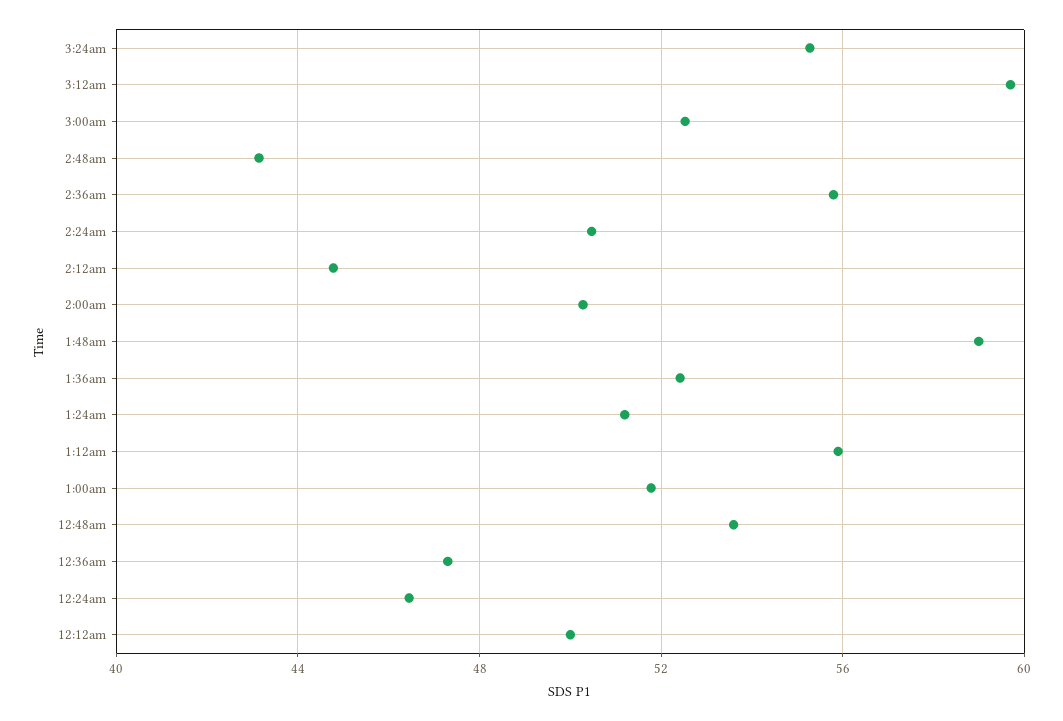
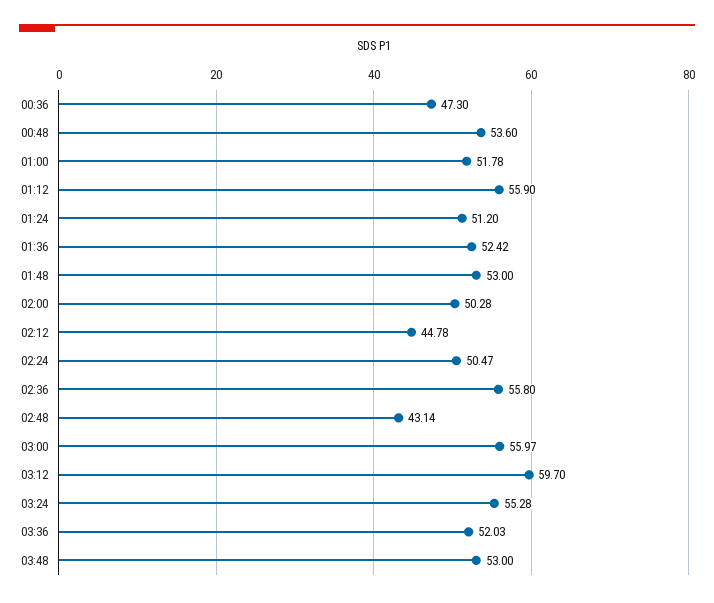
3:00am: 52.5 -> 55.97
1:48am: 59 -> 53
12:24am: 46.5 -> none
12:12am: 50 -> none
03:36: none -> 52.03
03:48: none -> 53

